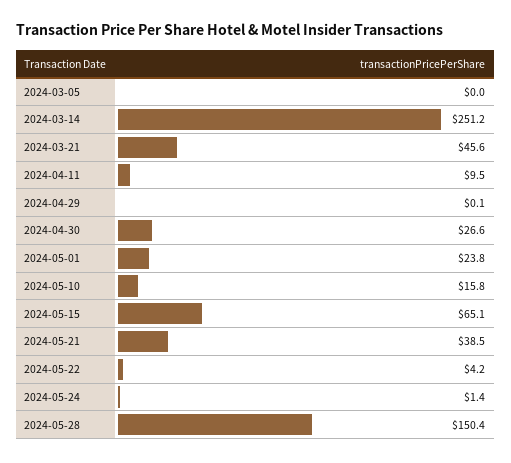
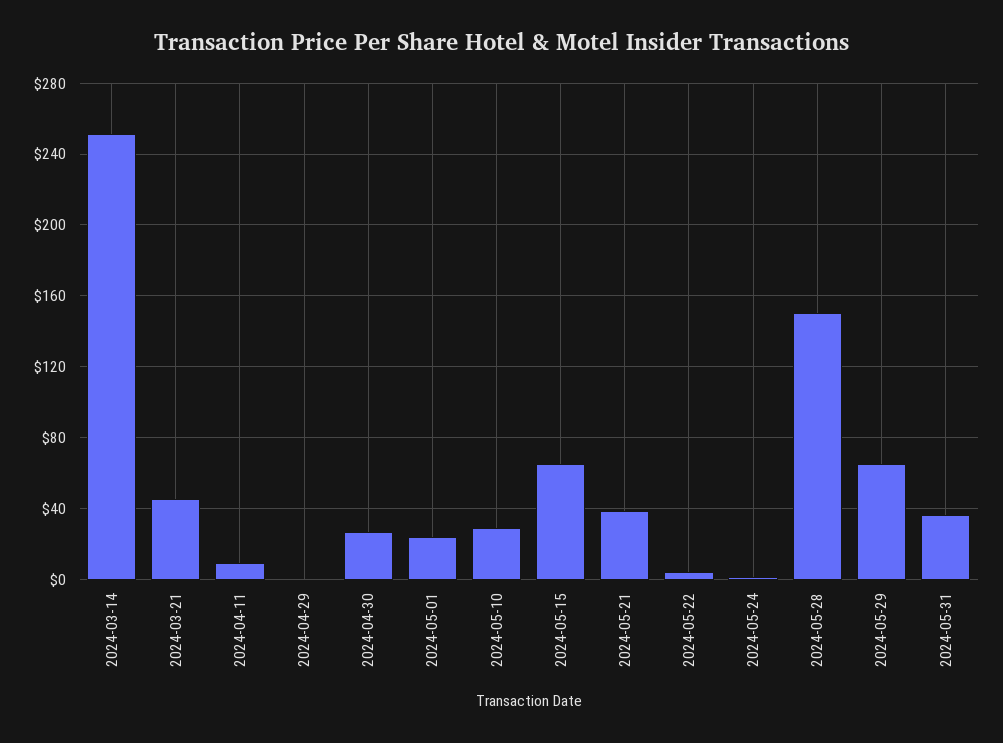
2024-03-05: 0 -> none
2024-05-10: 15.8 -> 30
2024-05-29: none -> 65
2024-05-31: none -> 35

